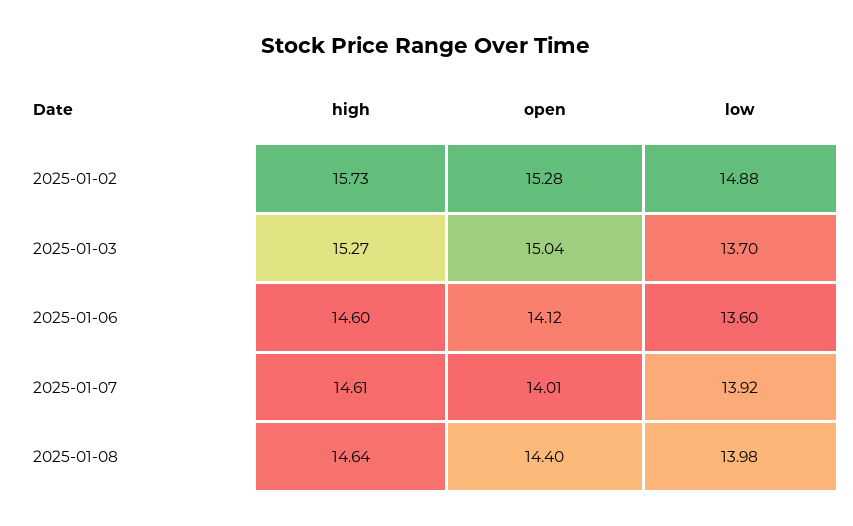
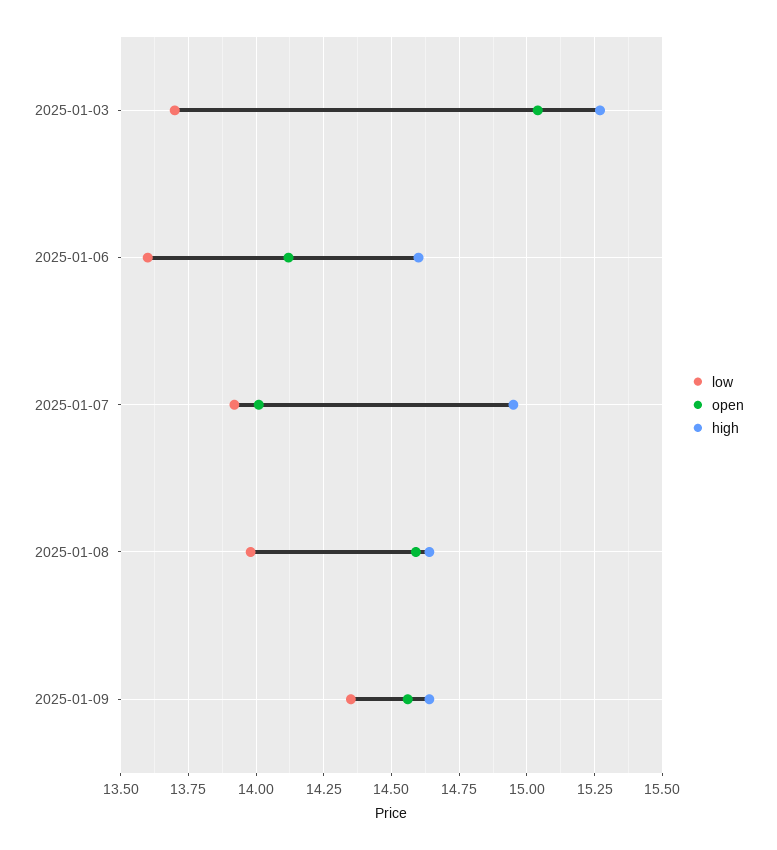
high, 2025-01-02: 15.73 -> none
open, 2025-01-02: 15.28 -> none
low, 2025-01-02: 14.88 -> none
high, 2025-01-07: 14.61 -> 14.95
open, 2025-01-08: 14.4 -> 14.6
low, 2025-01-09: none -> 14.35
open, 2025-01-09: none -> 14.55
high, 2025-01-09: none -> 14.65

